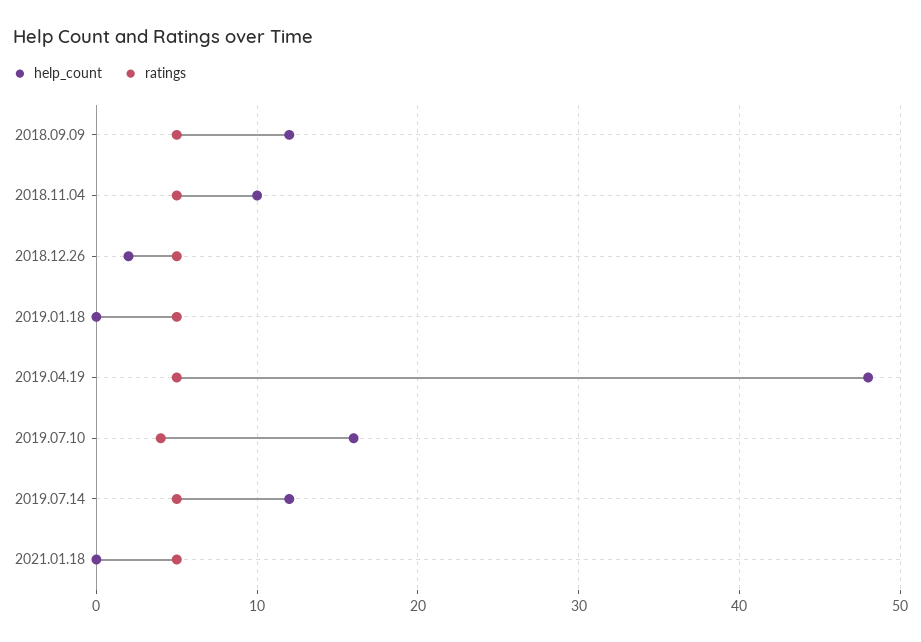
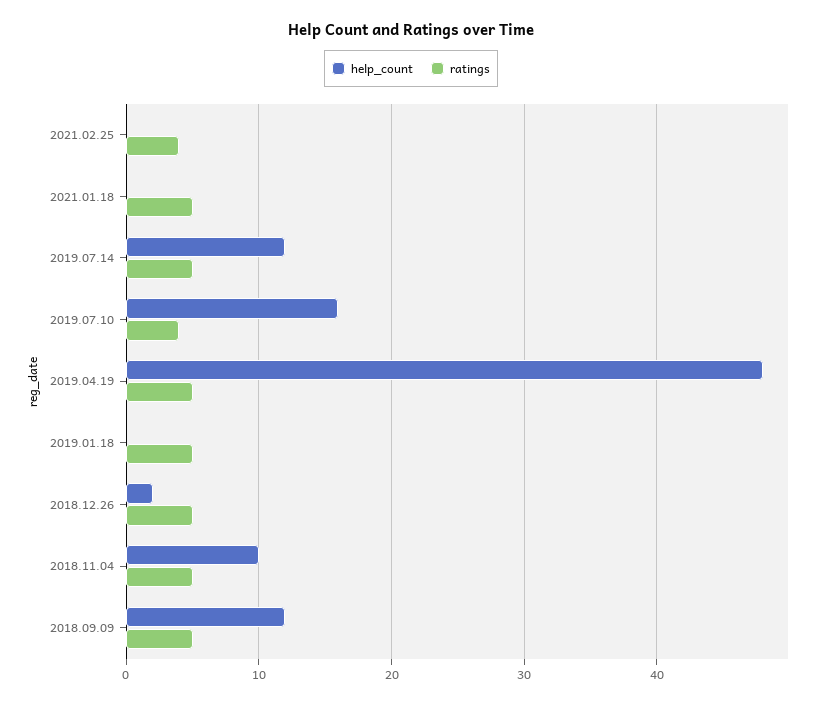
help_count, 2021.02.25: none -> 0
ratings, 2021.02.25: none -> 4

